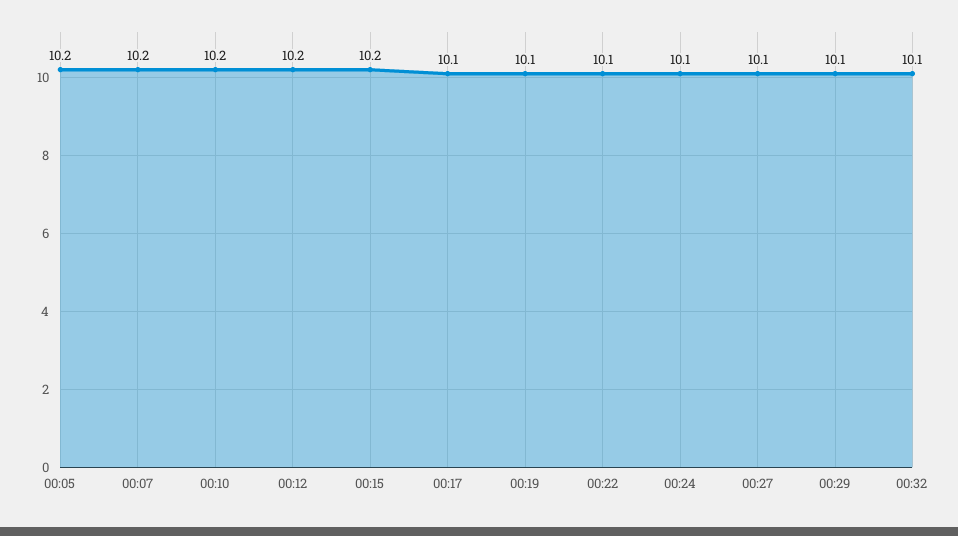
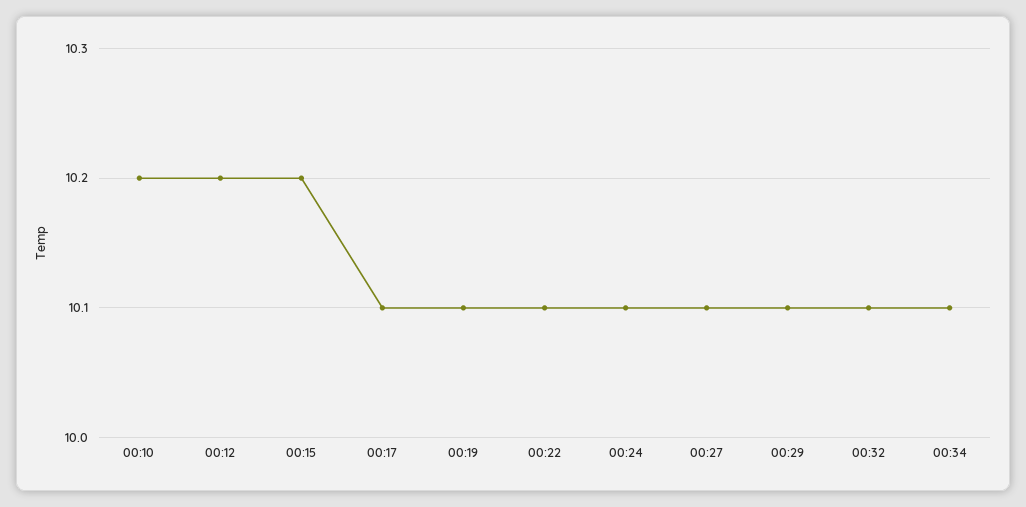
00:05: 10.2 -> none
00:07: 10.2 -> none
00:34: none -> 10.1

